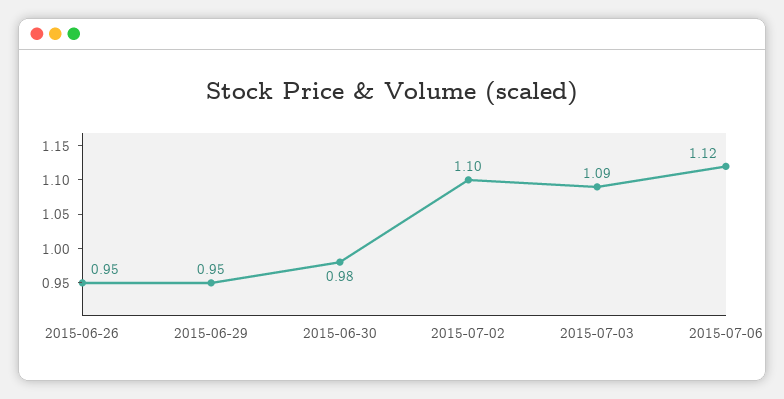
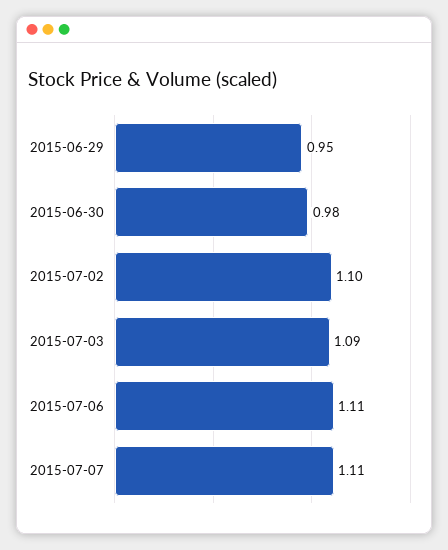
2015-06-26: 0.95 -> none
2015-07-06: 1.12 -> 1.11
2015-07-07: none -> 1.11

